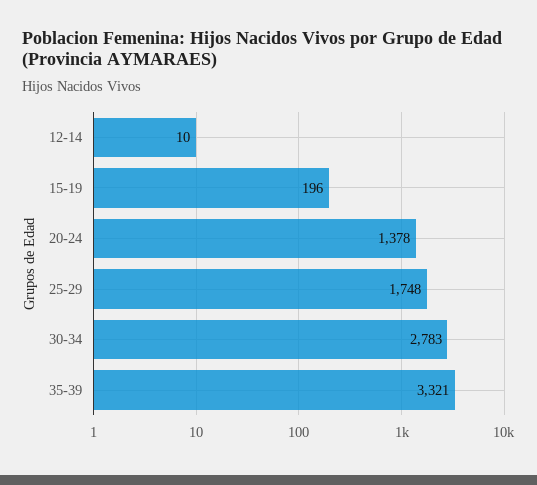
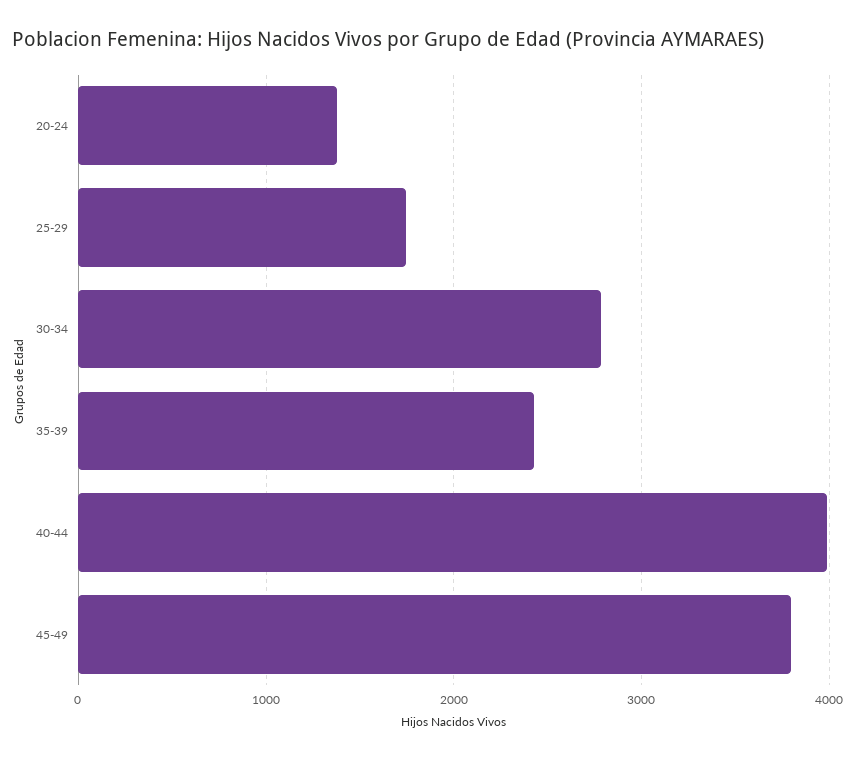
12-14: 10 -> none
15-19: 196 -> none
35-39: 3321 -> 2400
40-44: none -> 4000
45-49: none -> 3800

